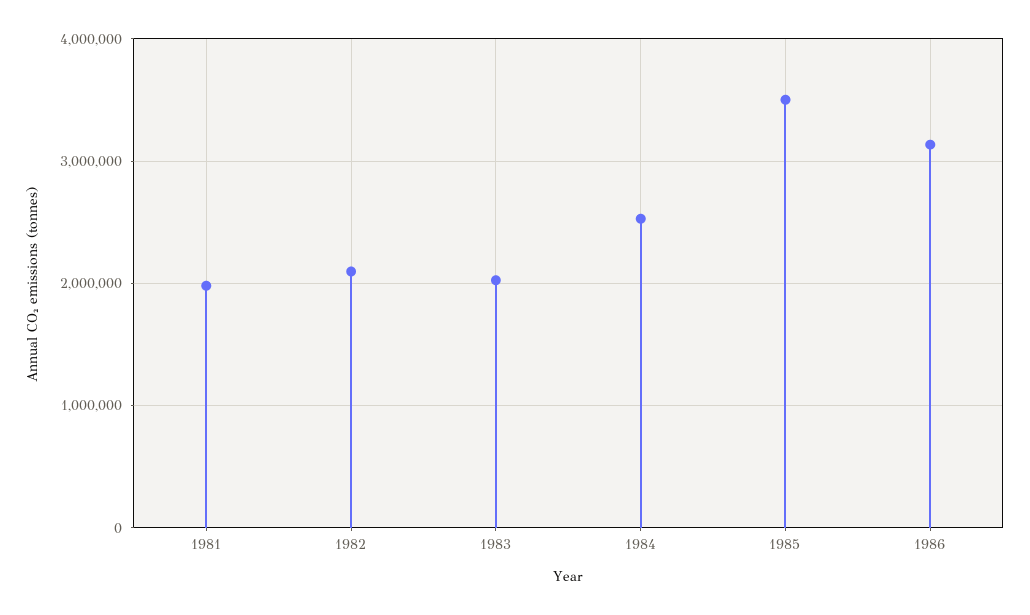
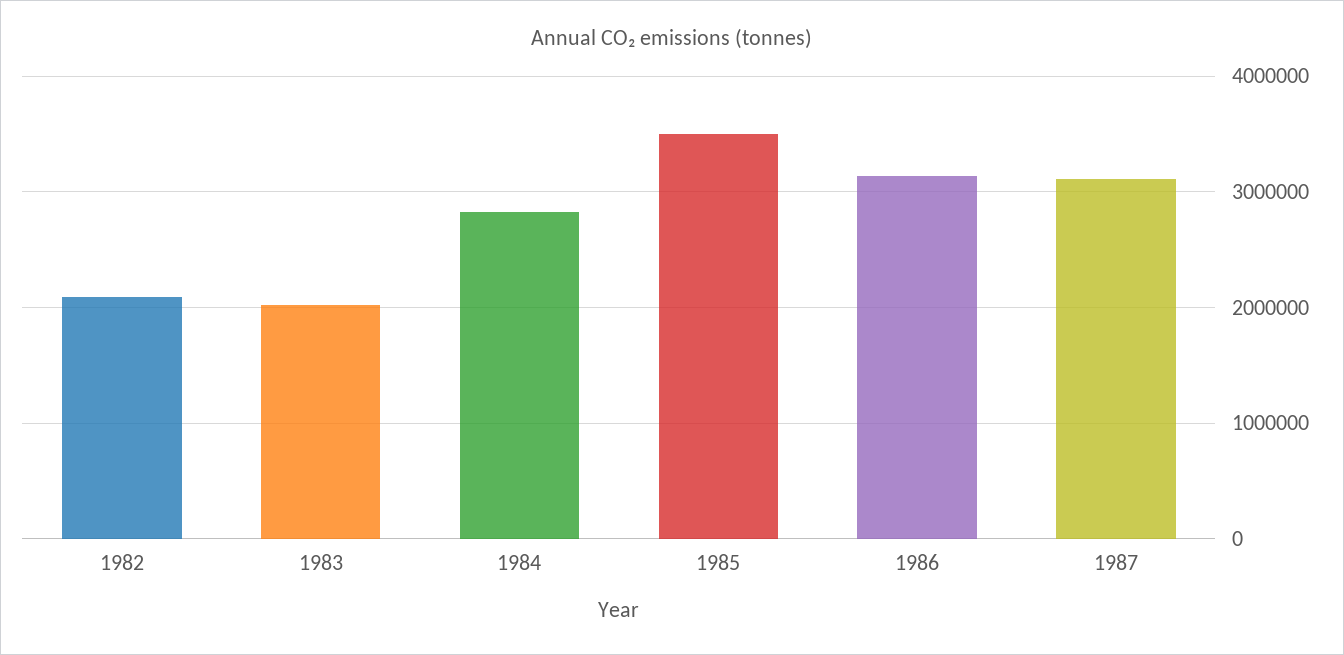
1981: 2000000 -> none
1984: 2500000 -> 2800000
1987: none -> 3100000

